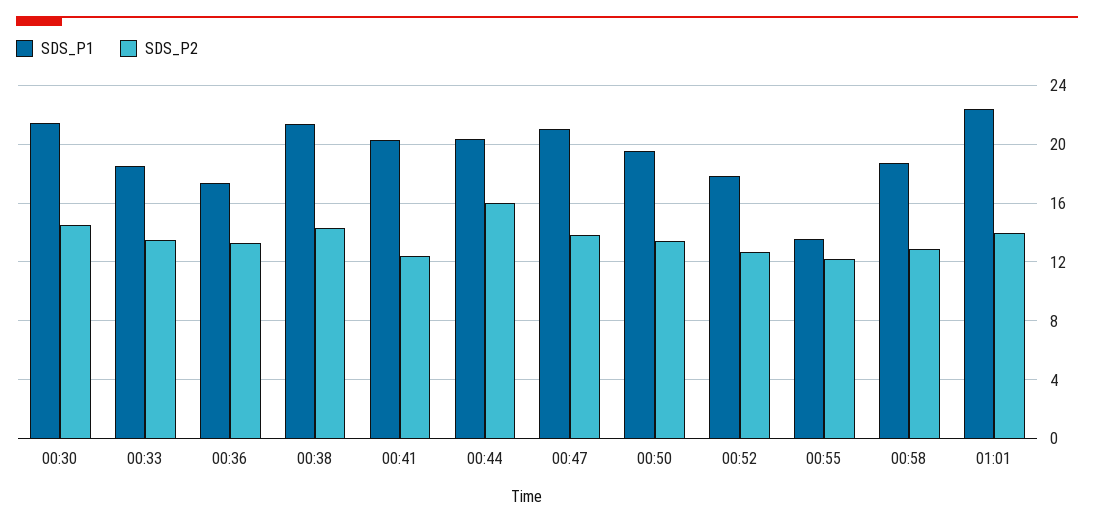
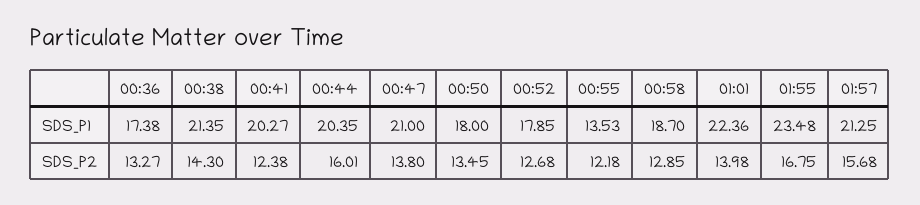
SDS_P1, 00:30: 21.5 -> none
SDS_P2, 00:30: 14.5 -> none
SDS_P1, 00:33: 18.5 -> none
SDS_P2, 00:33: 13.5 -> none
SDS_P1, 00:50: 19.5 -> 18
SDS_P1, 01:55: none -> 23.48
SDS_P1, 01:57: none -> 21.25
SDS_P2, 01:55: none -> 16.75
SDS_P2, 01:57: none -> 15.68

